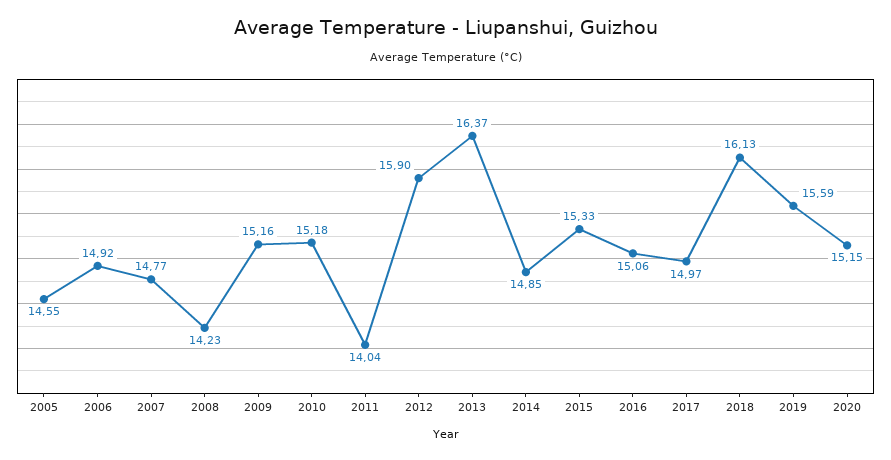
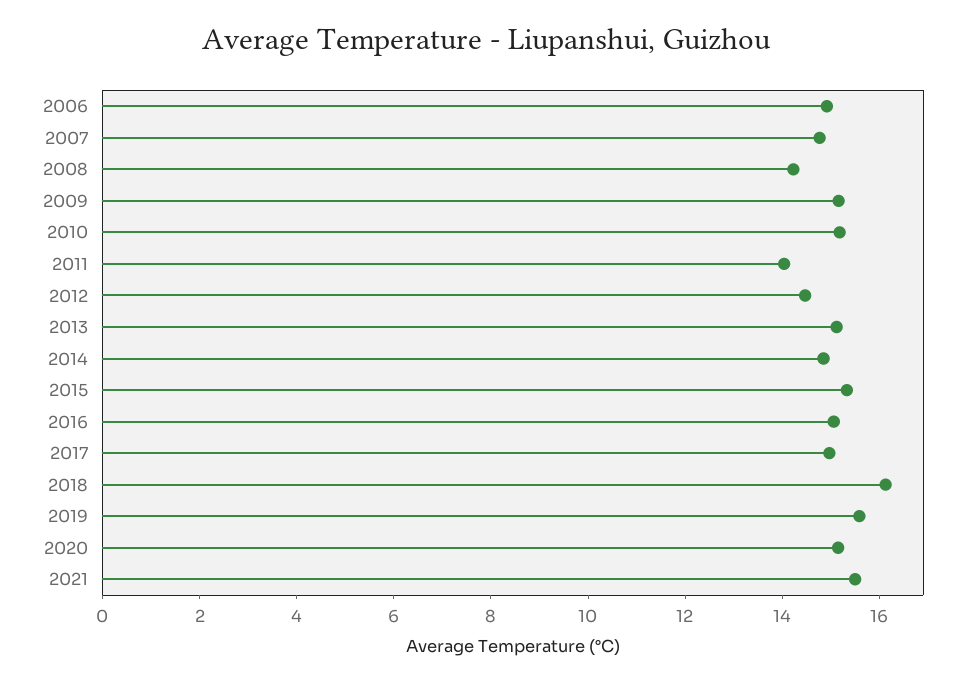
2005: 14.55 -> none
2012: 15.9 -> 14.5
2013: 16.37 -> 15
2021: none -> 15.5

